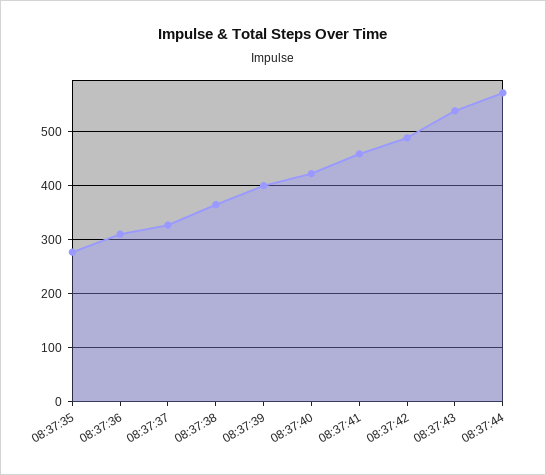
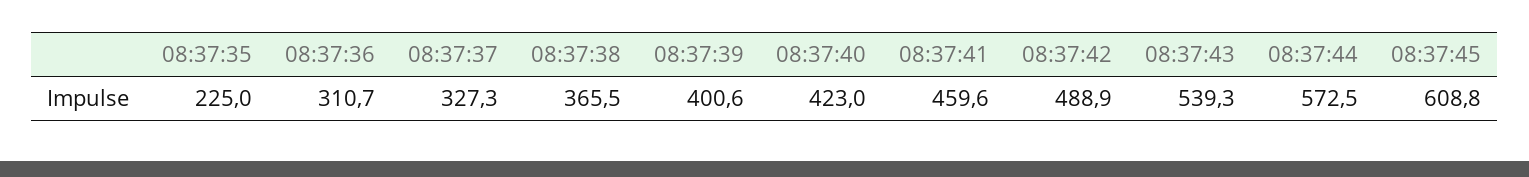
08:37:35: 280 -> 225
08:37:45: none -> 608.8

